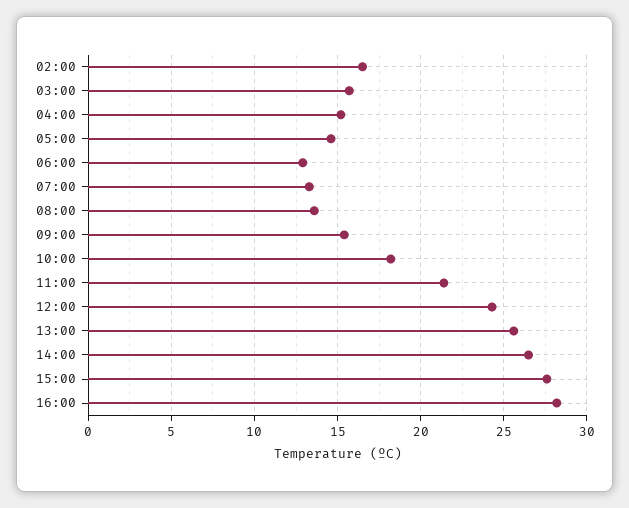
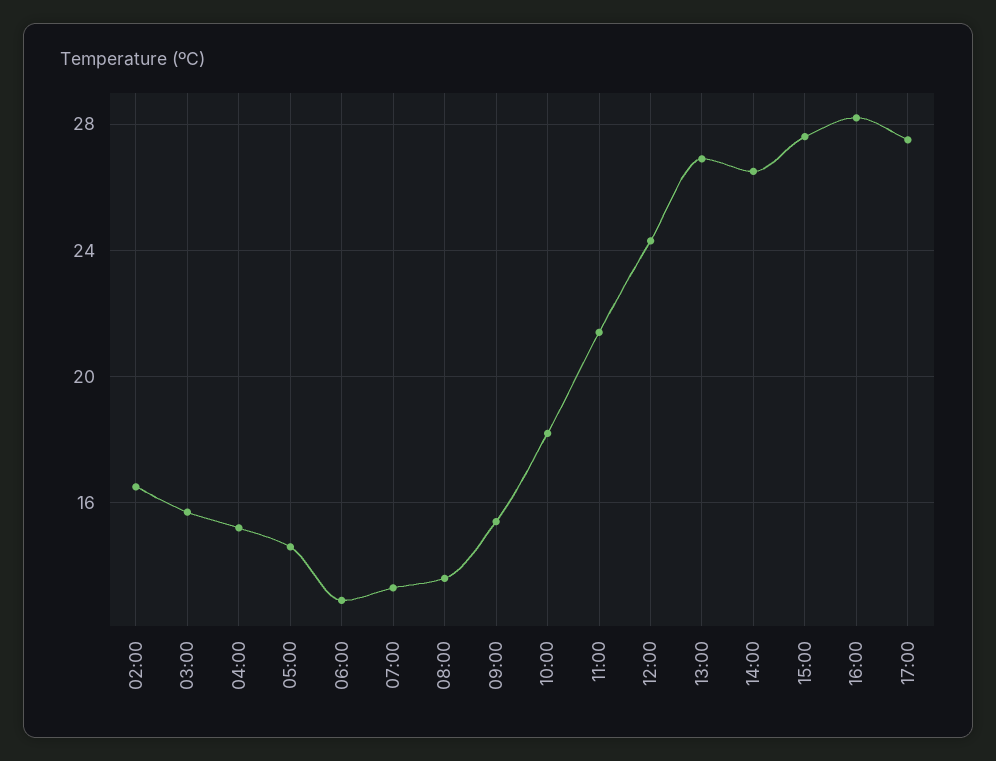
13:00: 25.5 -> 27
17:00: none -> 27.5

